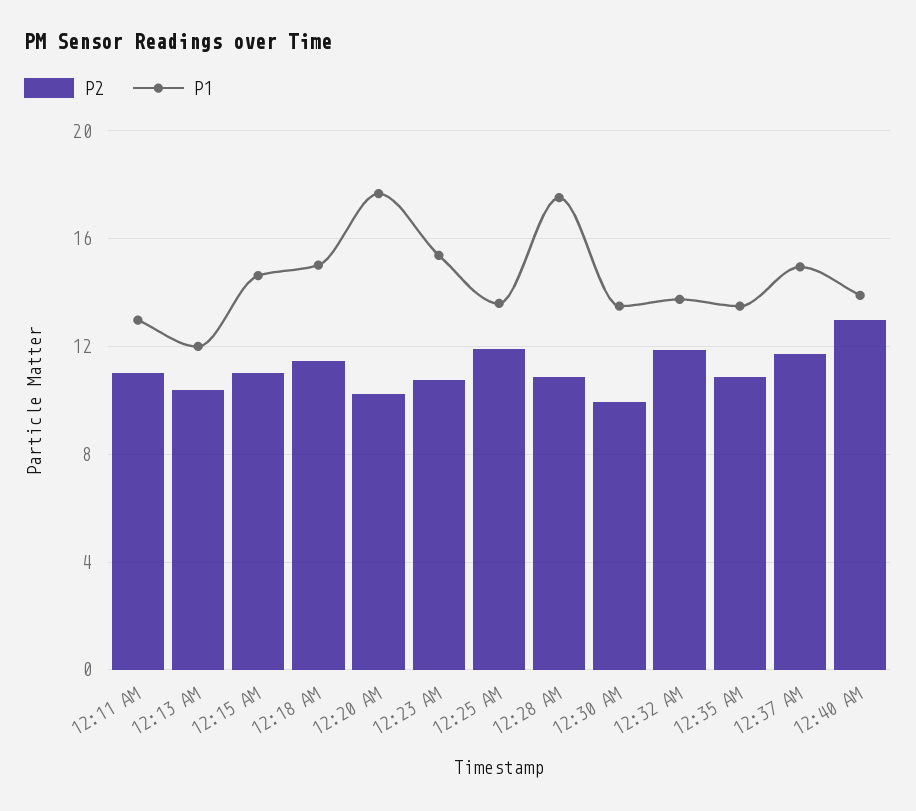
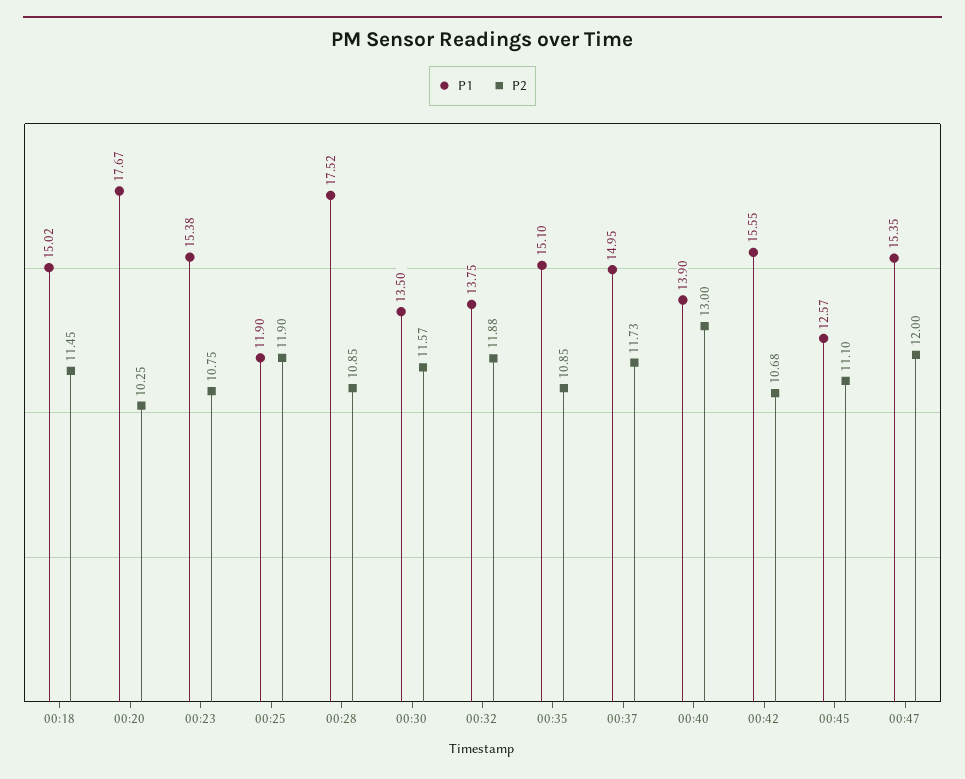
P2, 12:11 AM: 11 -> none
P1, 12:11 AM: 13 -> none
P2, 12:13 AM: 10.5 -> none
P1, 12:13 AM: 12 -> none
P2, 12:15 AM: 11 -> none
P1, 12:15 AM: 14.5 -> none
P1, 12:25 AM: 13.5 -> 11.9
P2, 12:30 AM: 10 -> 11.57
P1, 12:35 AM: 13.5 -> 15.1
P1, 00:42: none -> 15.55
P2, 00:42: none -> 10.68
P1, 00:45: none -> 12.57
P2, 00:45: none -> 11.1
P1, 00:47: none -> 15.35
P2, 00:47: none -> 12

